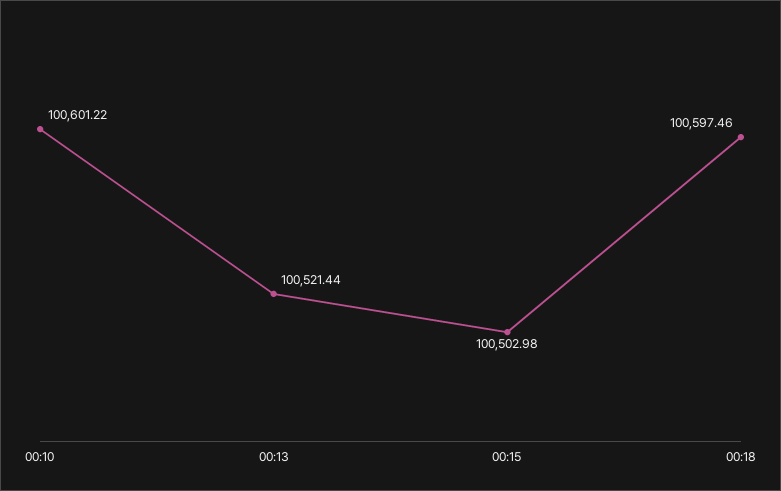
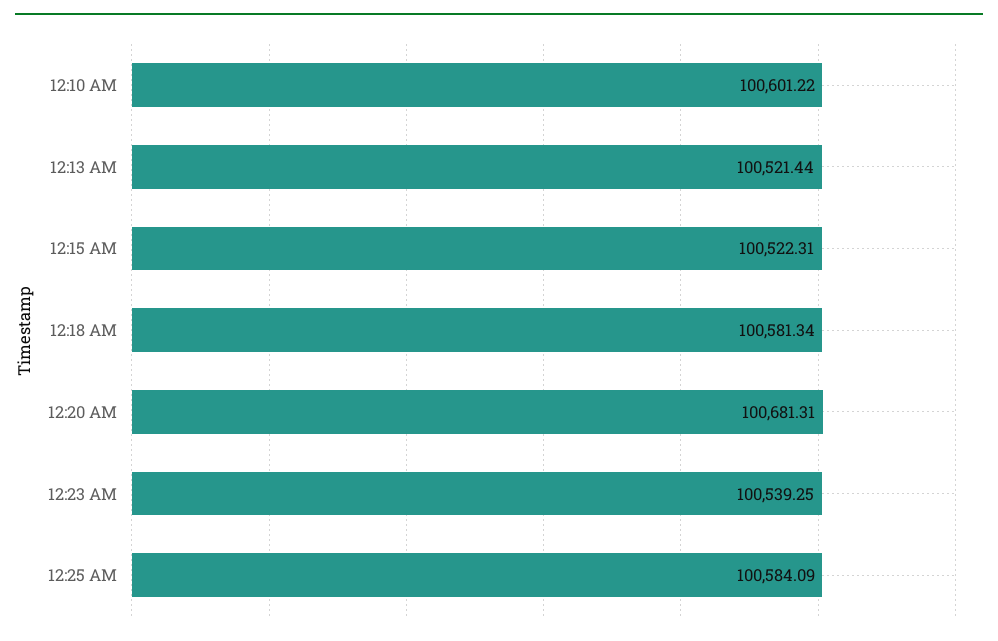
00:15: 100502.98 -> 100522.31
00:18: 100597.46 -> 100581.34
12:20 AM: none -> 100681.31
12:23 AM: none -> 100539.25
12:25 AM: none -> 100584.09

